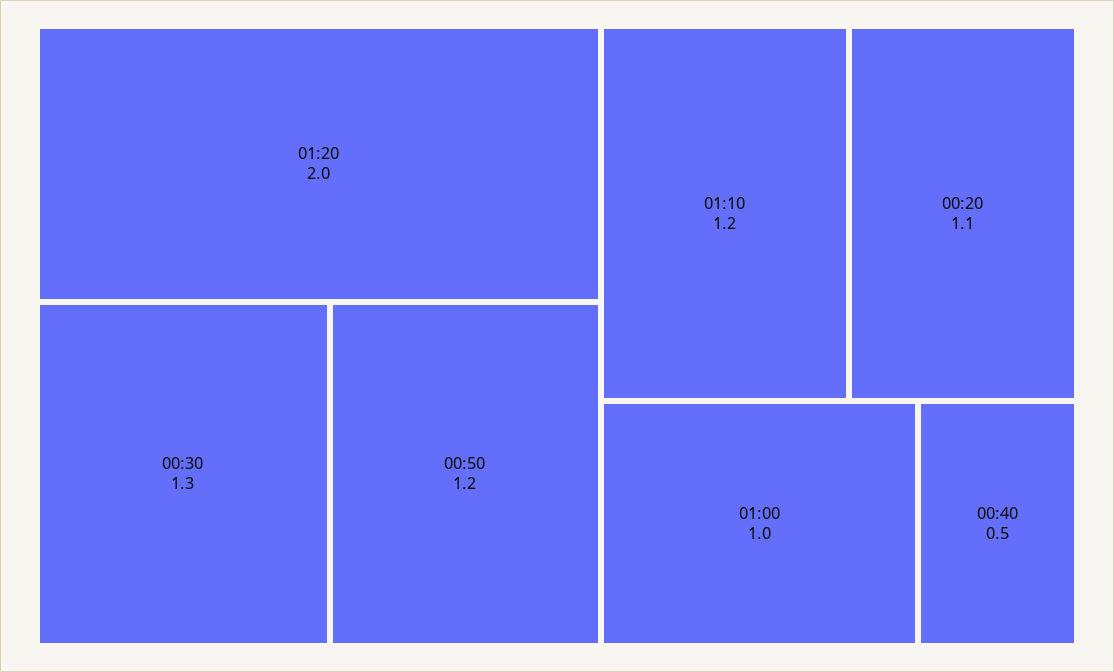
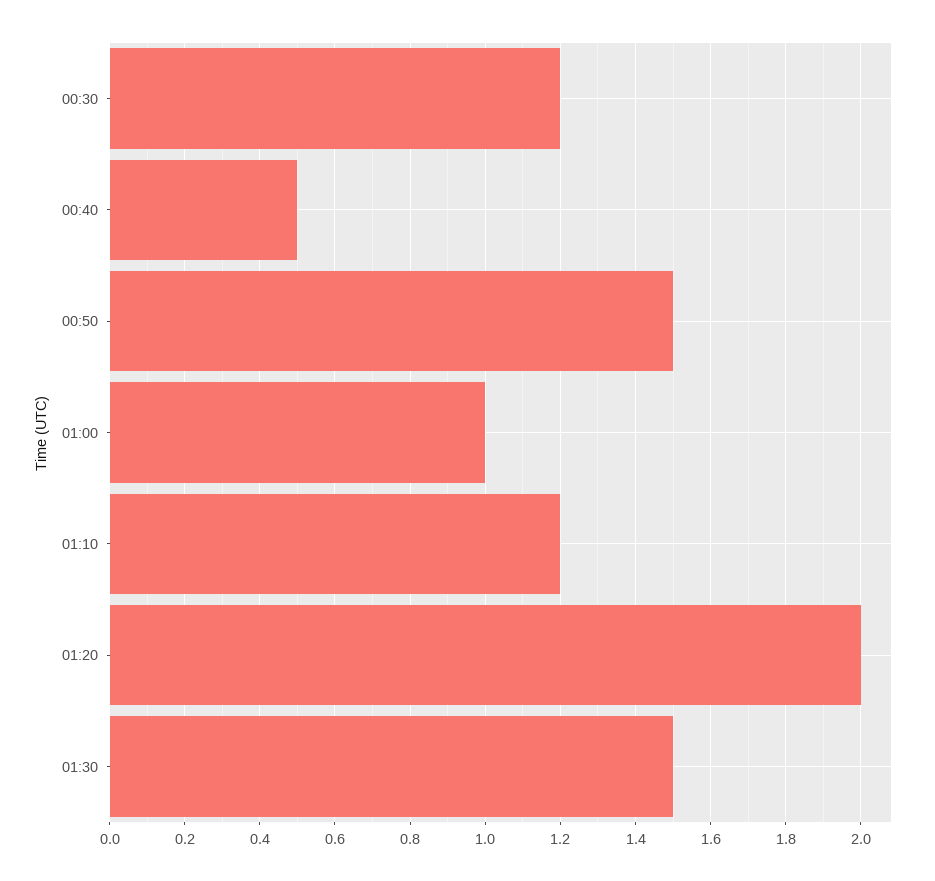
00:30: 1.3 -> 1.2
00:50: 1.2 -> 1.5
00:20: 1.1 -> none
01:30: none -> 1.5

